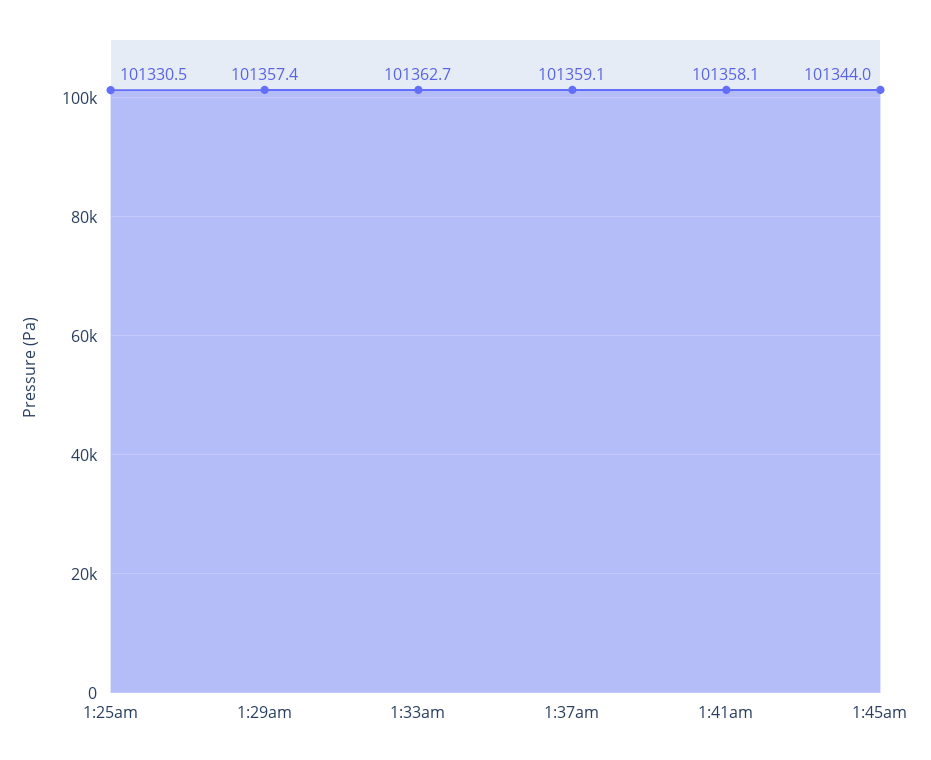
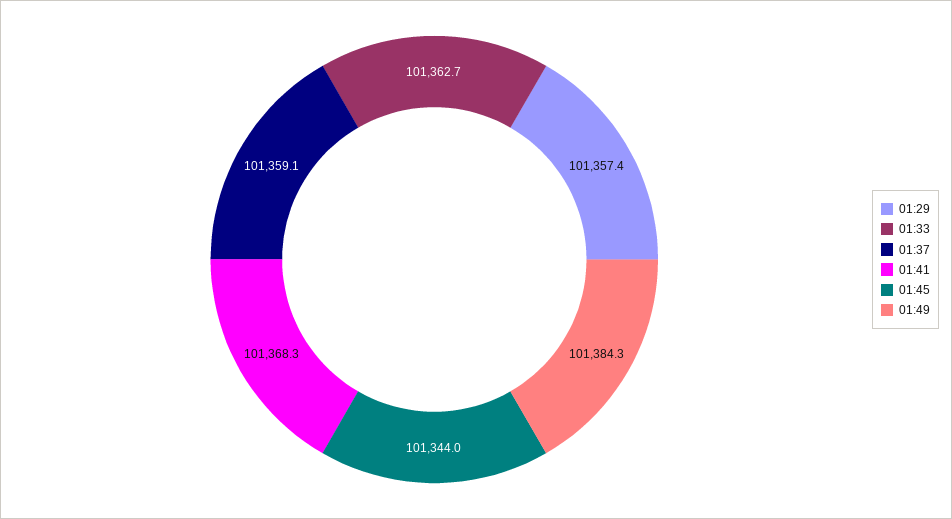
1:25am: 101330.5 -> none
1:41am: 101358.1 -> 101368.3
01:49: none -> 101384.3

